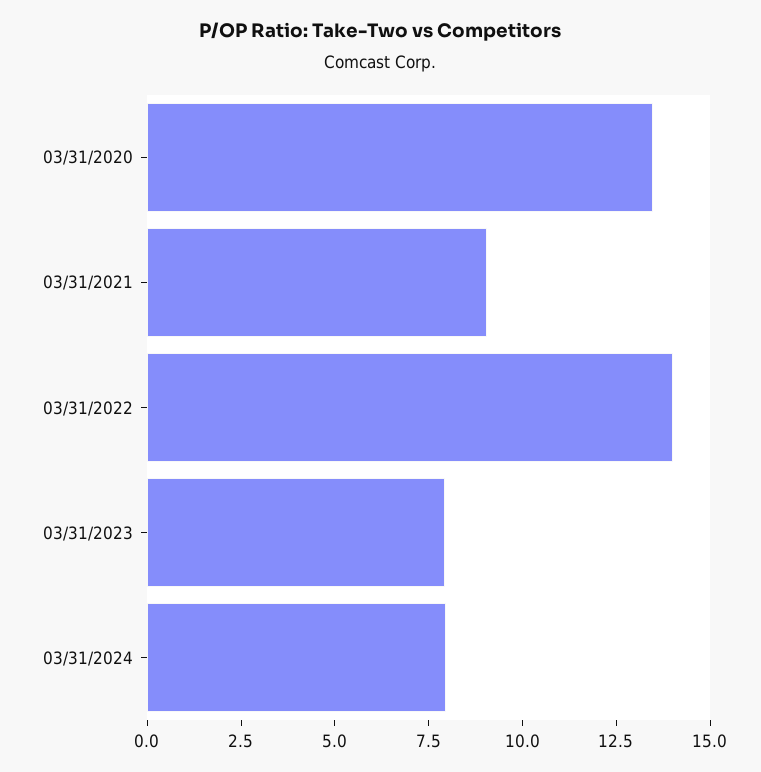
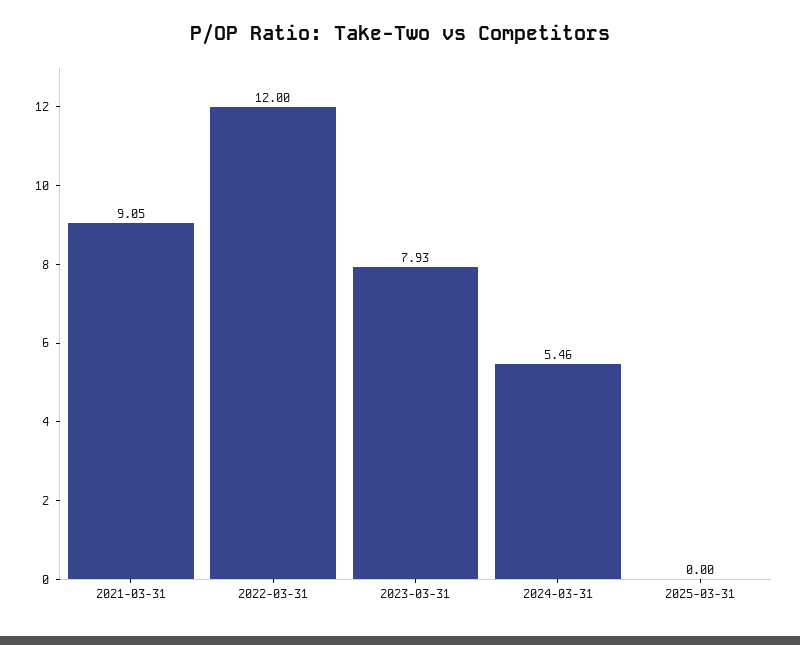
03/31/2020: 13.5 -> none
03/31/2022: 14 -> 12
03/31/2024: 8 -> 5.46
2025-03-31: none -> 0

